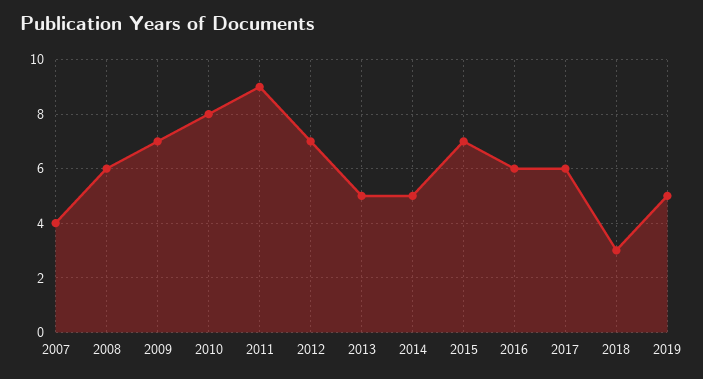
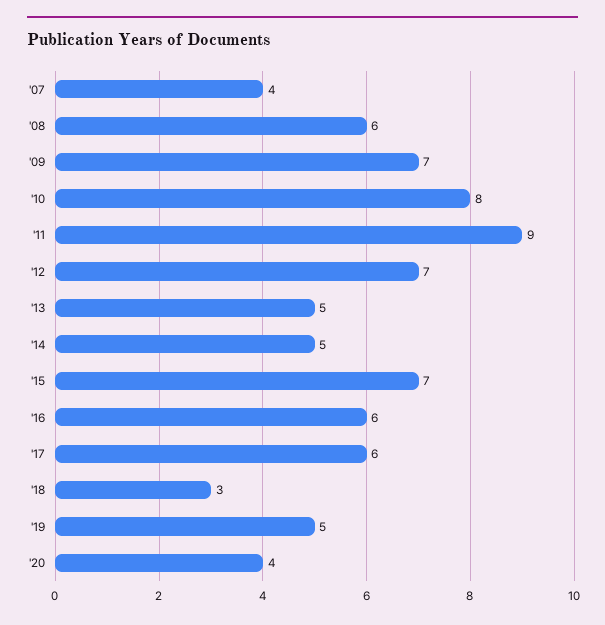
'20: none -> 4

